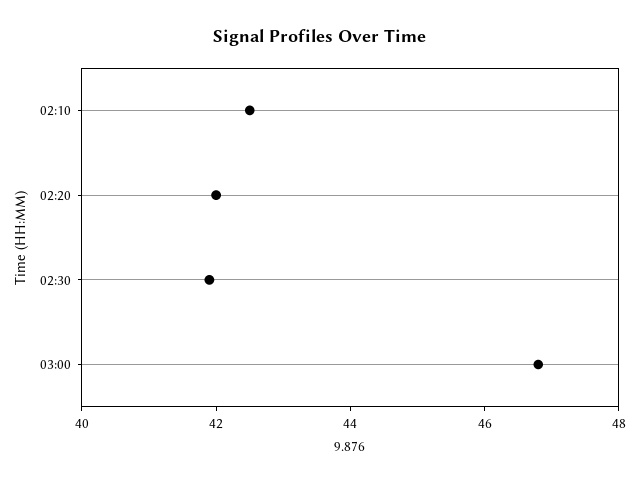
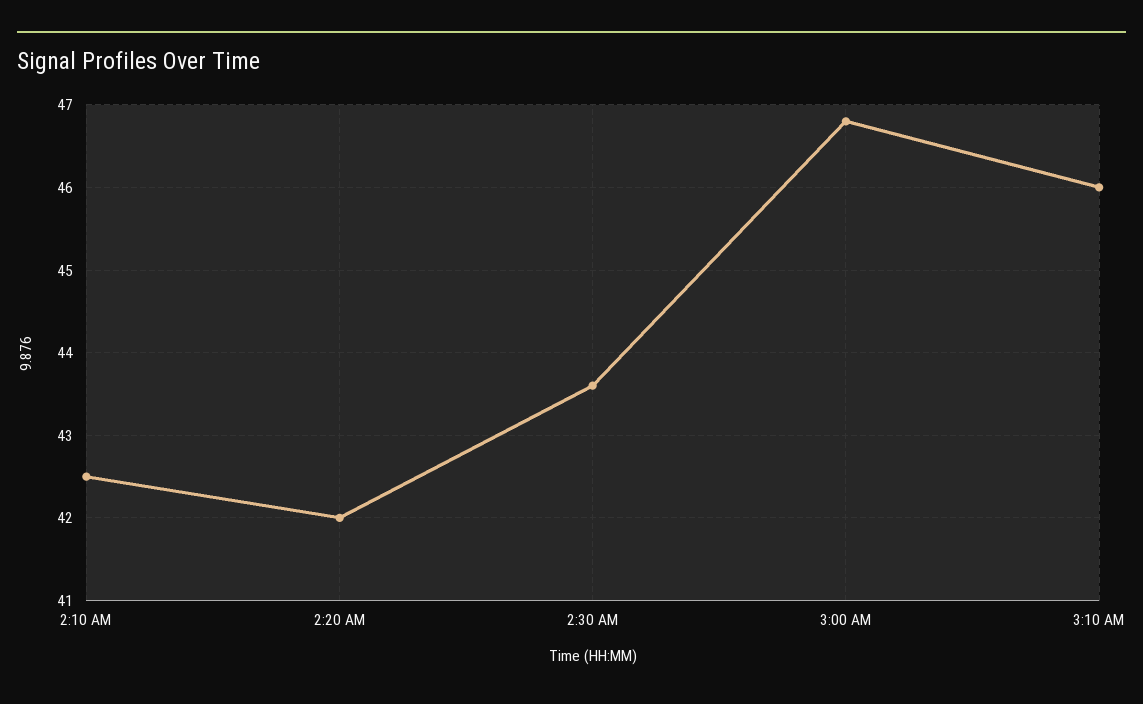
02:30: 42 -> 43.6
3:10 AM: none -> 46

